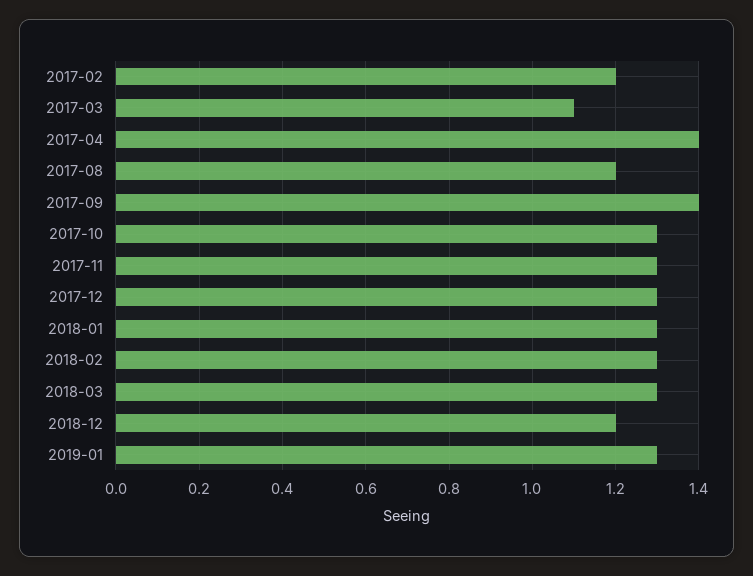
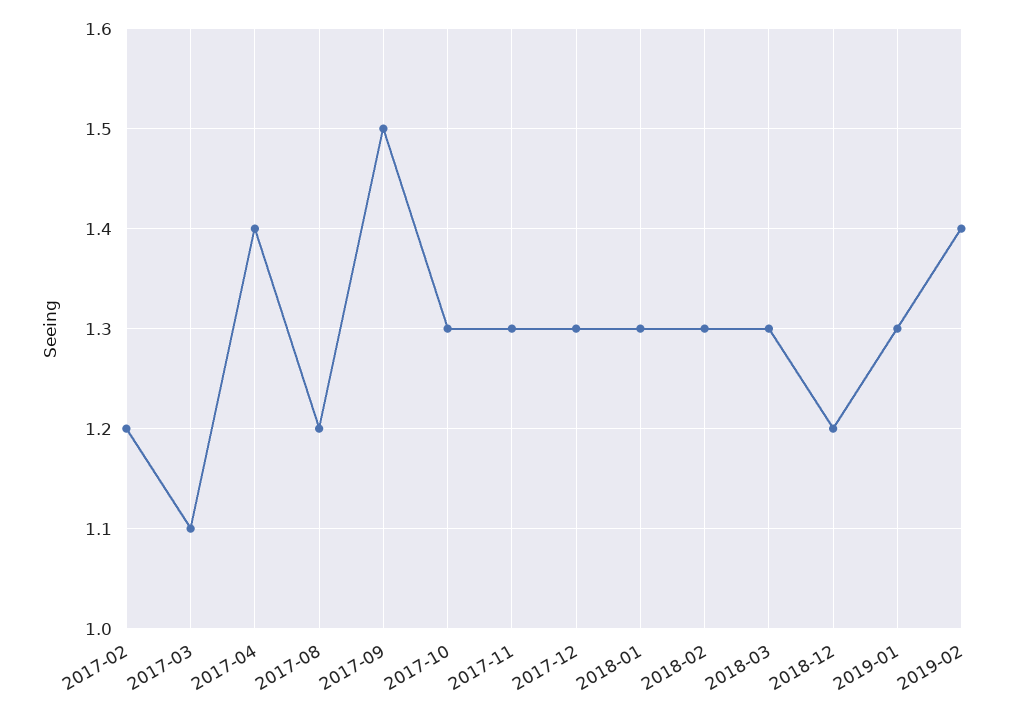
2017-09: 1.4 -> 1.5
2019-02: none -> 1.4

